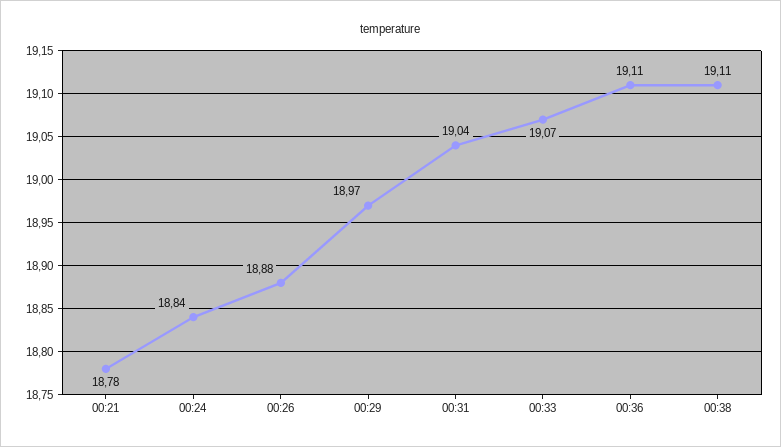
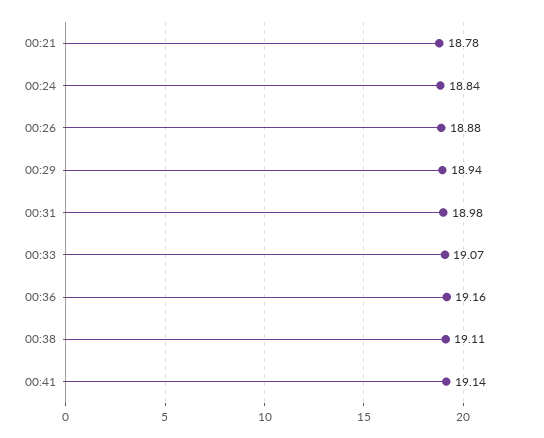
00:29: 18.97 -> 18.94
00:31: 19.04 -> 18.98
00:36: 19.11 -> 19.16
00:41: none -> 19.14

